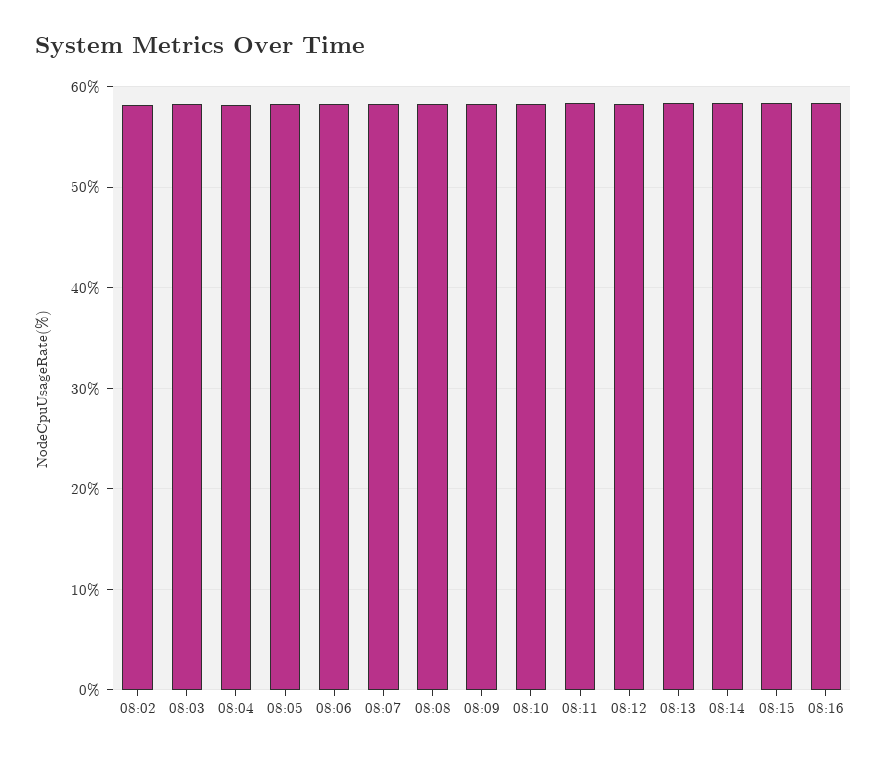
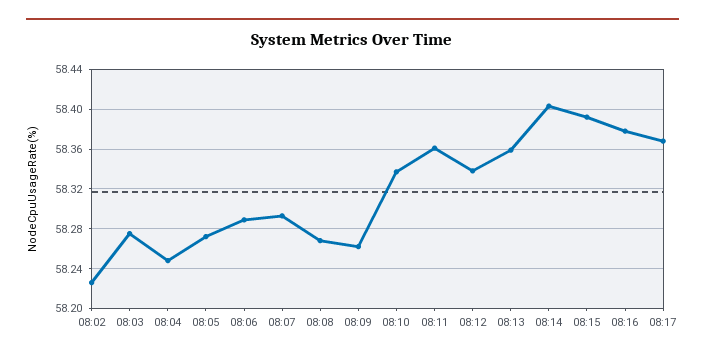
08:17: none -> 58.37

